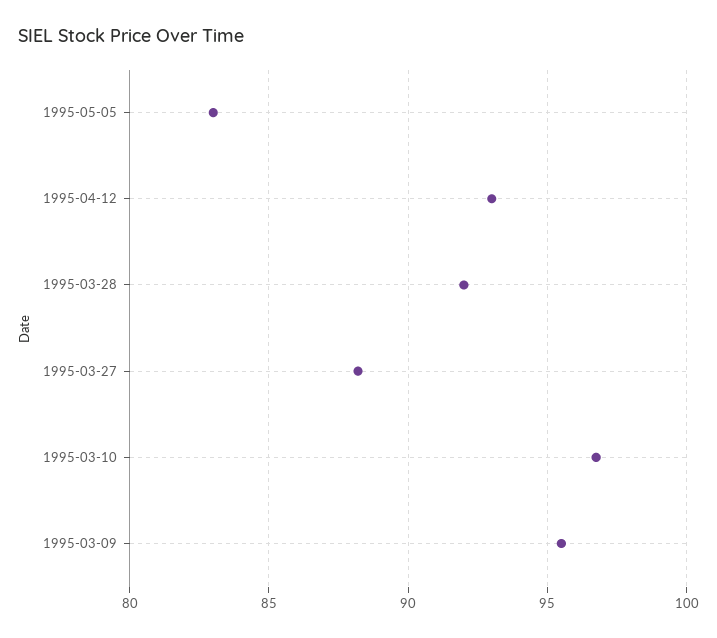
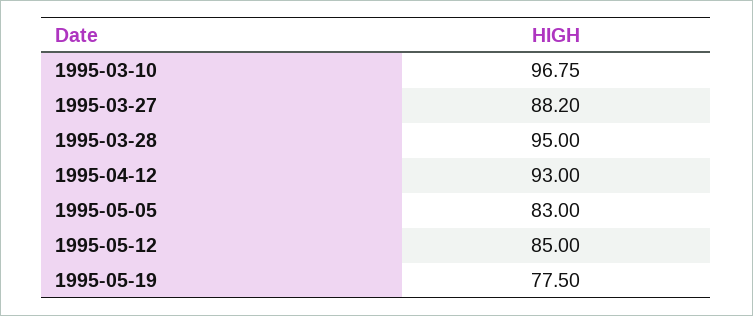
1995-03-28: 92 -> 95
1995-03-09: 95.5 -> none
1995-05-12: none -> 85
1995-05-19: none -> 77.5

